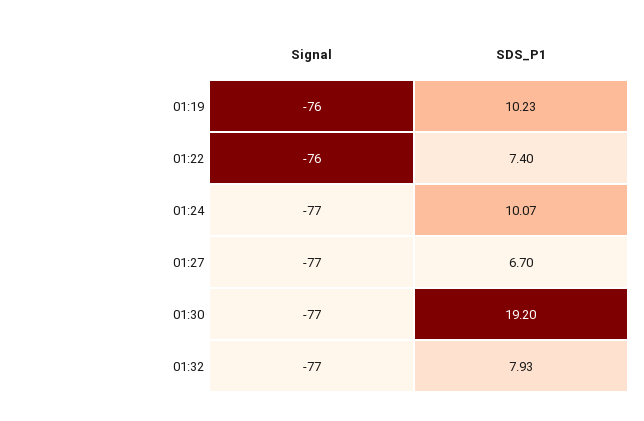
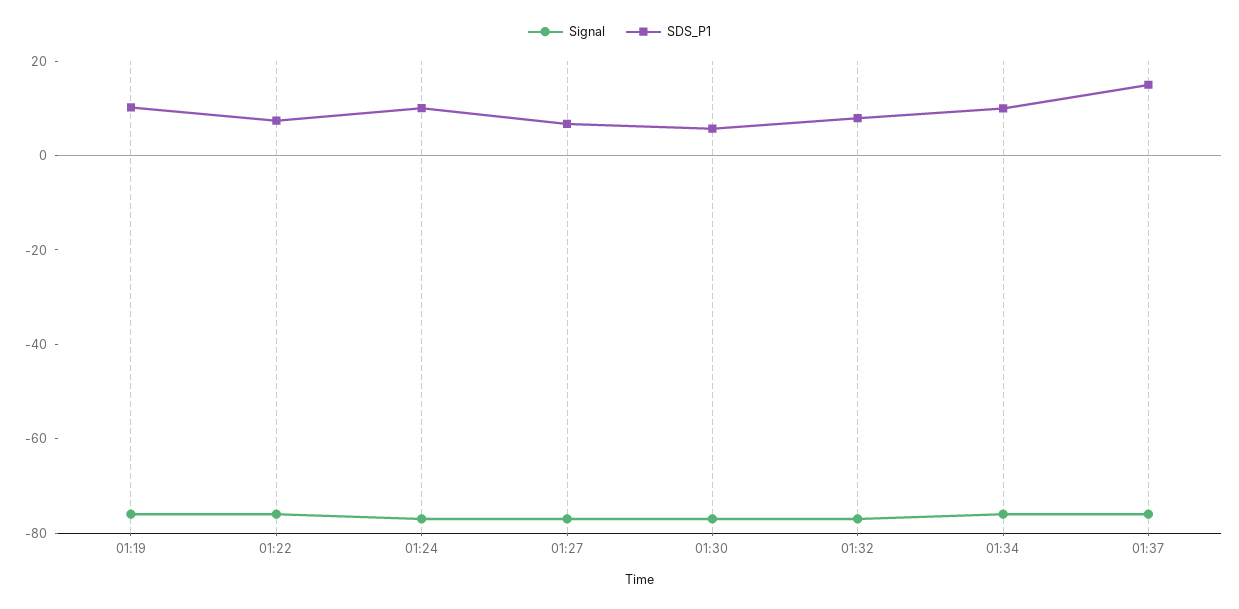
SDS_P1, 01:30: 19.2 -> 5
Signal, 01:34: none -> -75
SDS_P1, 01:34: none -> 10
Signal, 01:37: none -> -75
SDS_P1, 01:37: none -> 15

